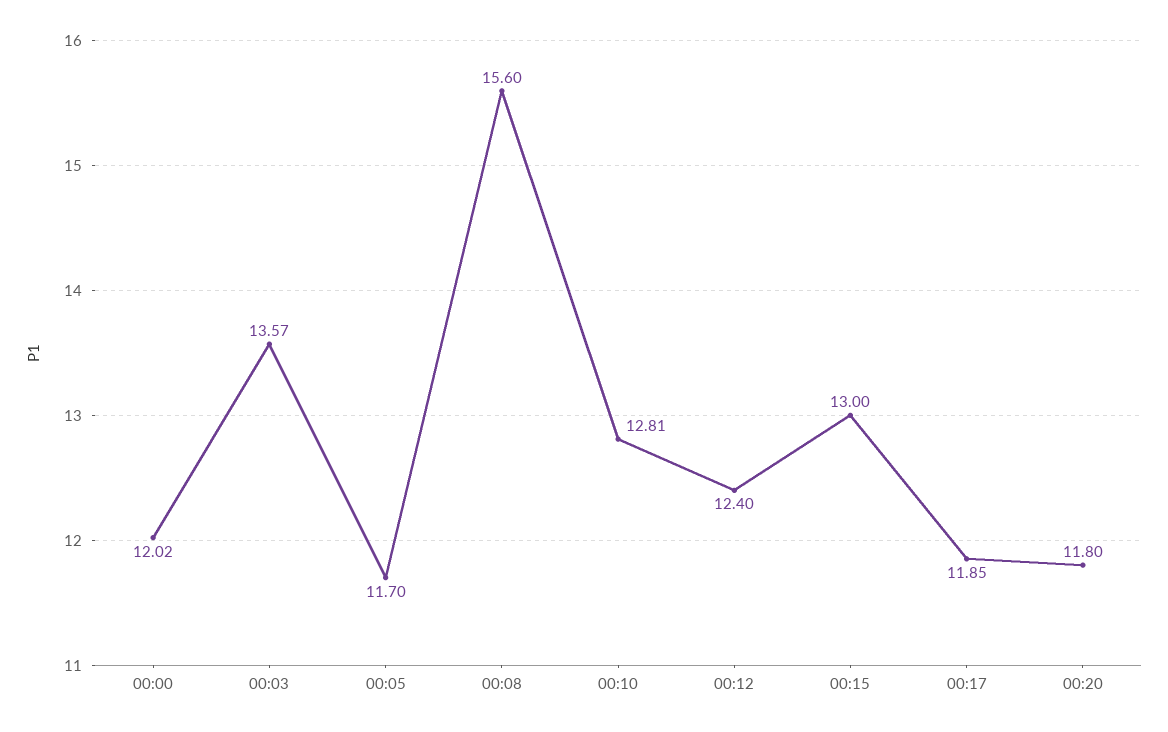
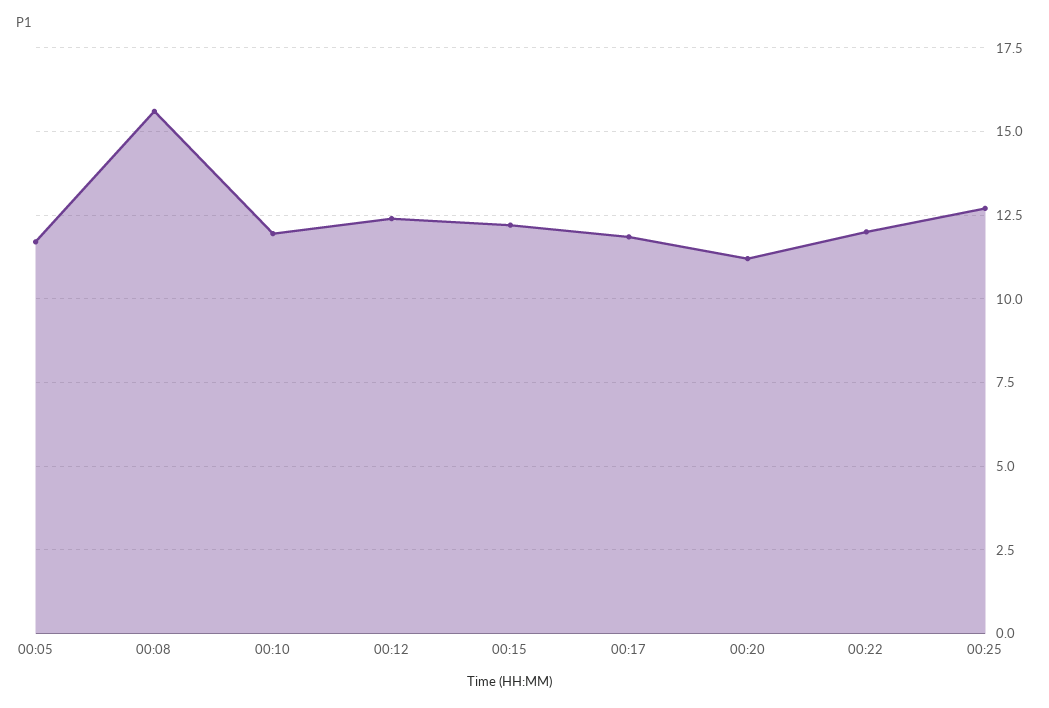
00:00: 12.02 -> none
00:03: 13.57 -> none
00:10: 12.81 -> 12
00:15: 13 -> 12.25
00:20: 11.8 -> 11.25
00:22: none -> 12
00:25: none -> 12.75

